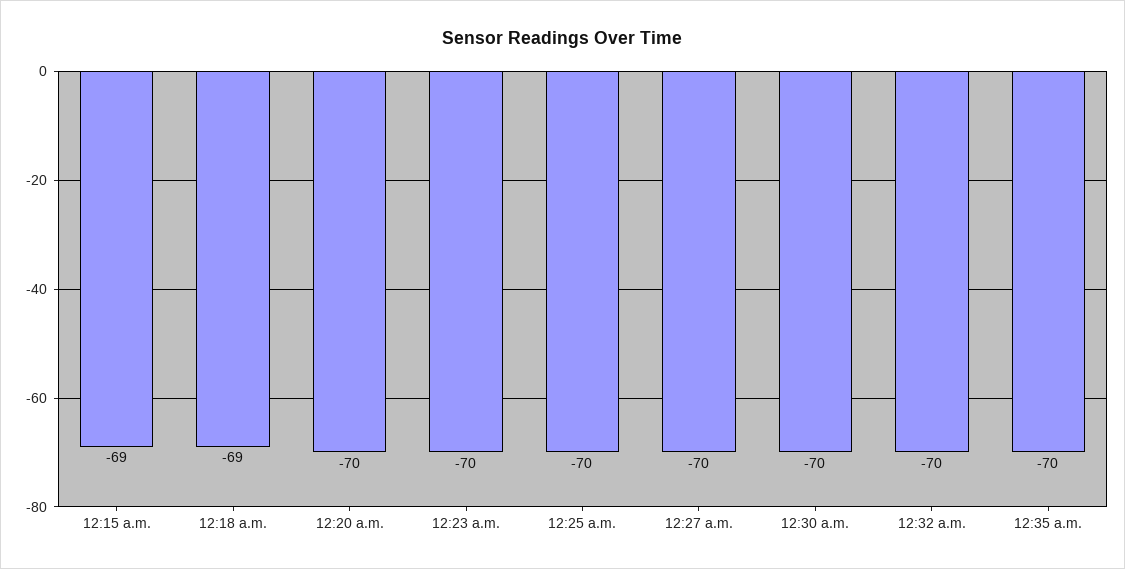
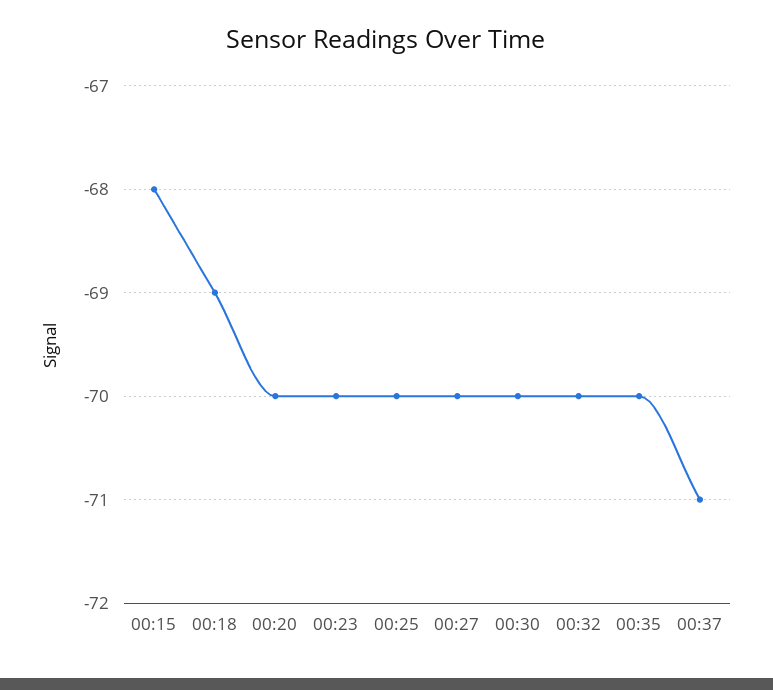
12:15 a.m.: -69 -> -68
00:37: none -> -71

